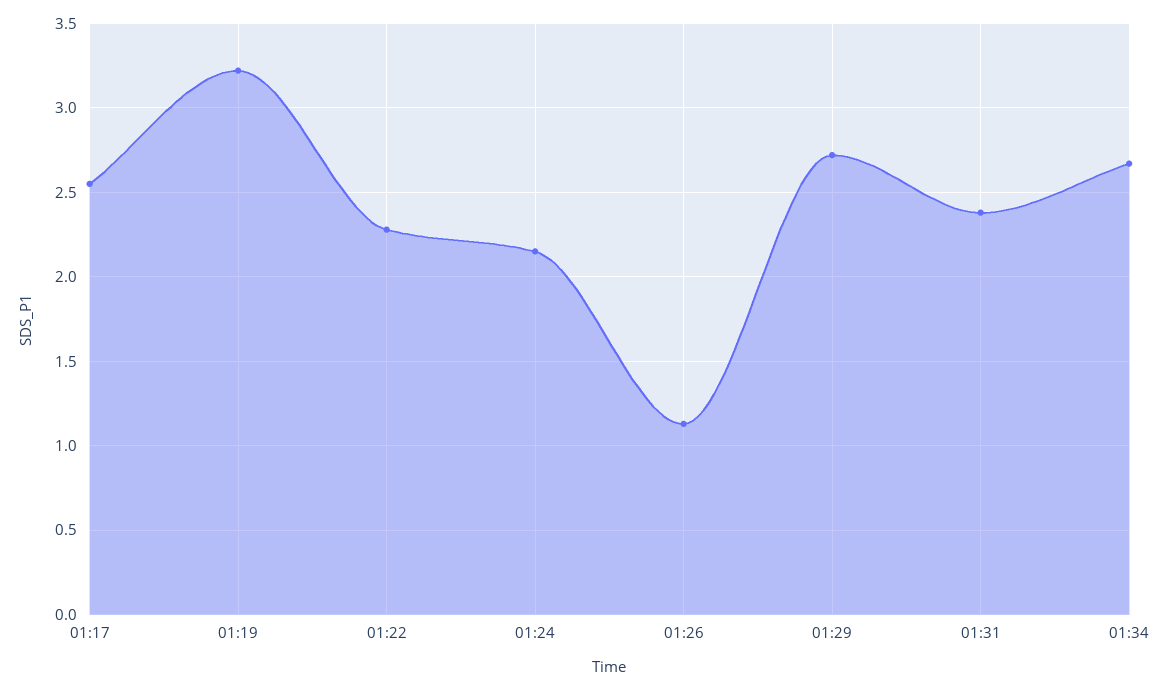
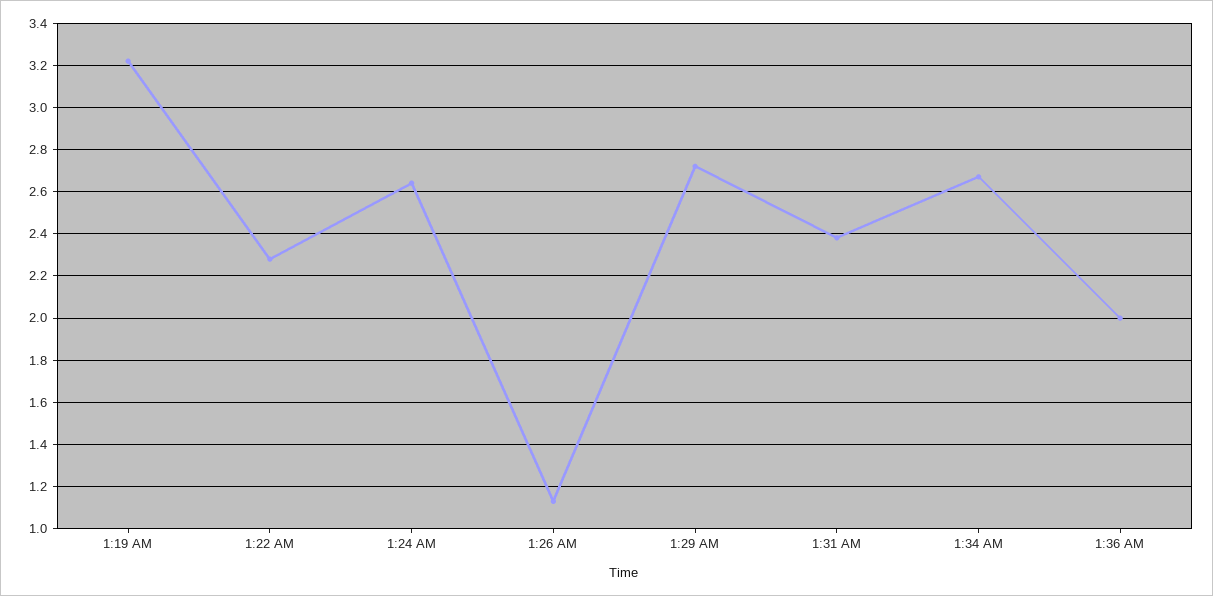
01:17: 2.55 -> none
01:24: 2.15 -> 2.65
1:36 AM: none -> 2

